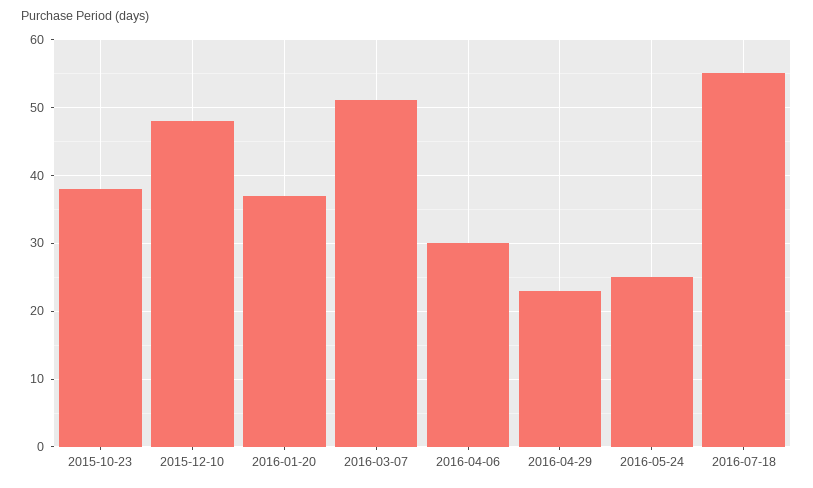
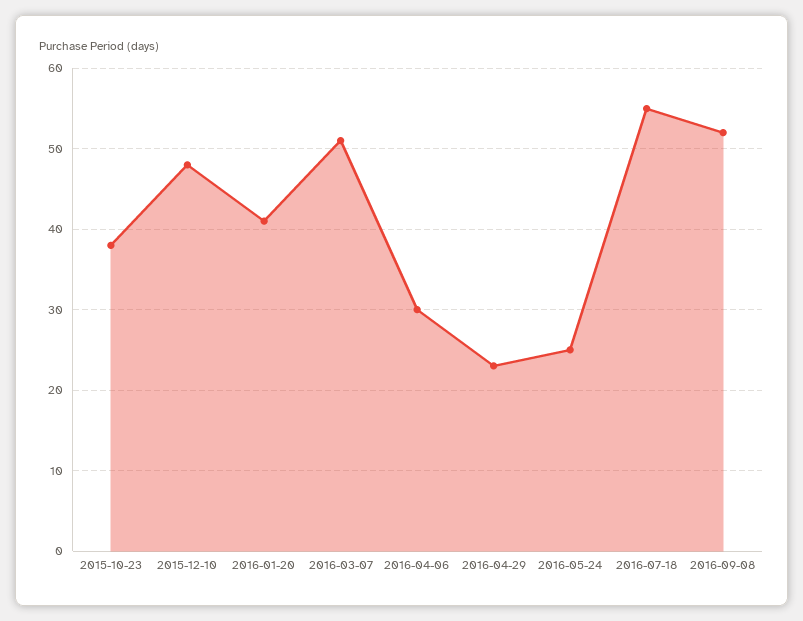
2016-01-20: 37 -> 41
2016-09-08: none -> 52

